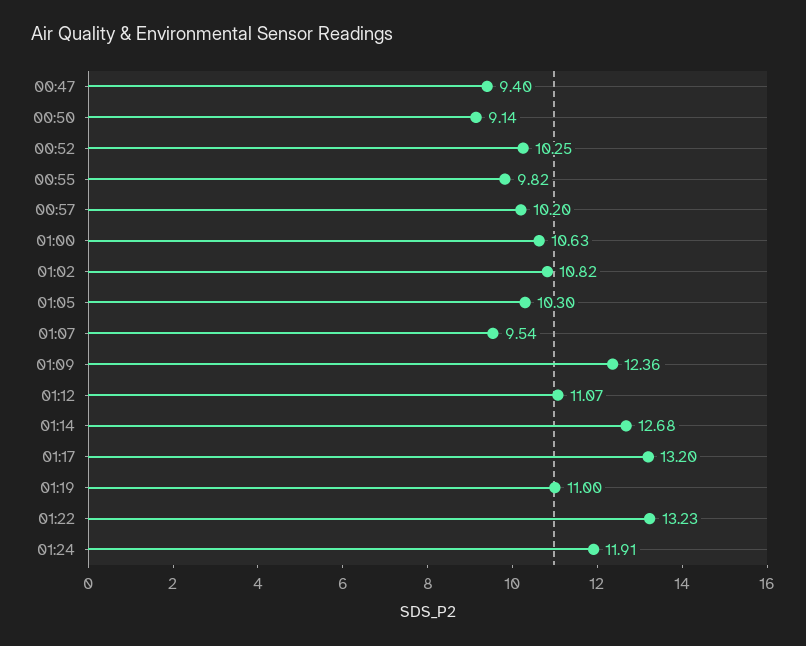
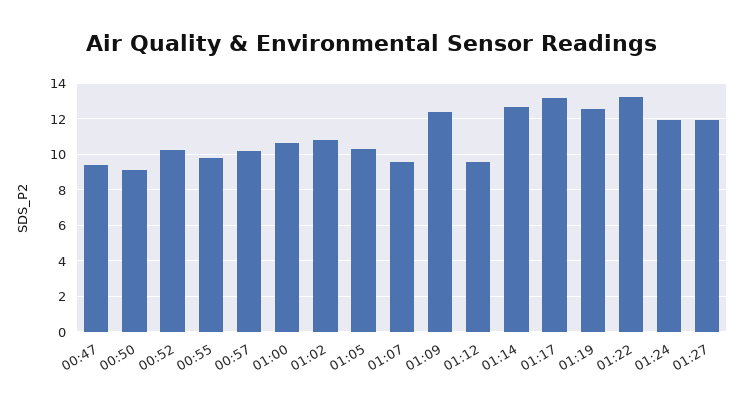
01:12: 11.07 -> 9.5
01:19: 11 -> 12.5
01:27: none -> 12

